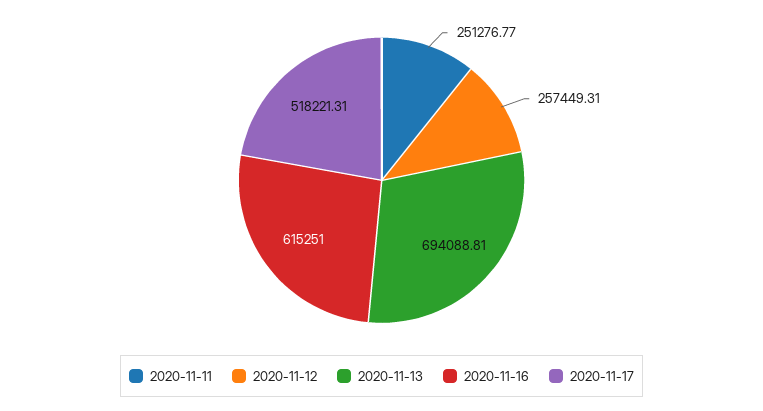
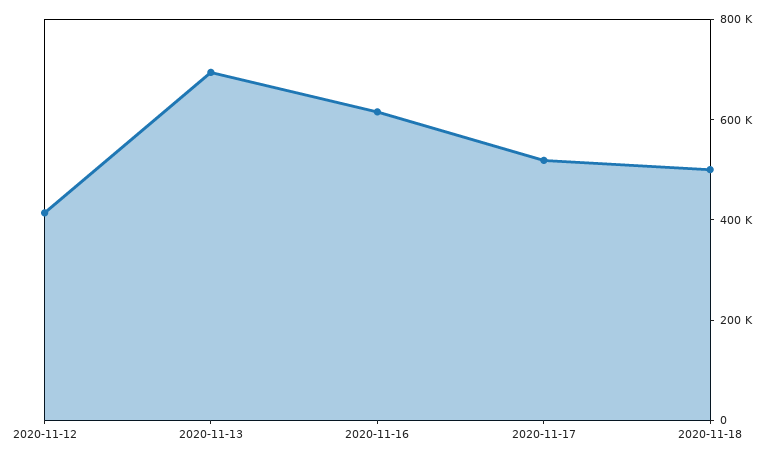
2020-11-11: 251276.77 -> none
2020-11-12: 257449.31 -> 400000
2020-11-18: none -> 500000

